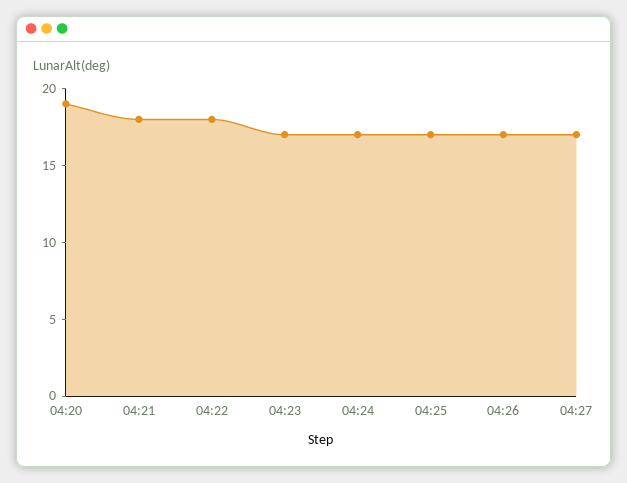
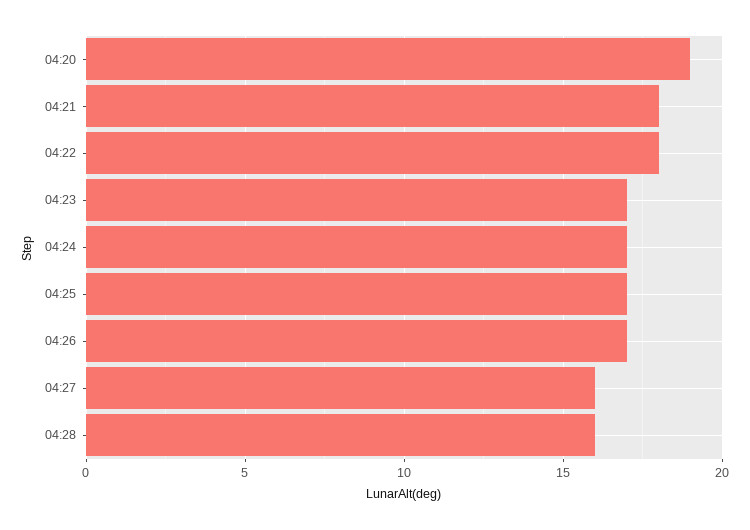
04:27: 17 -> 16
04:28: none -> 16

